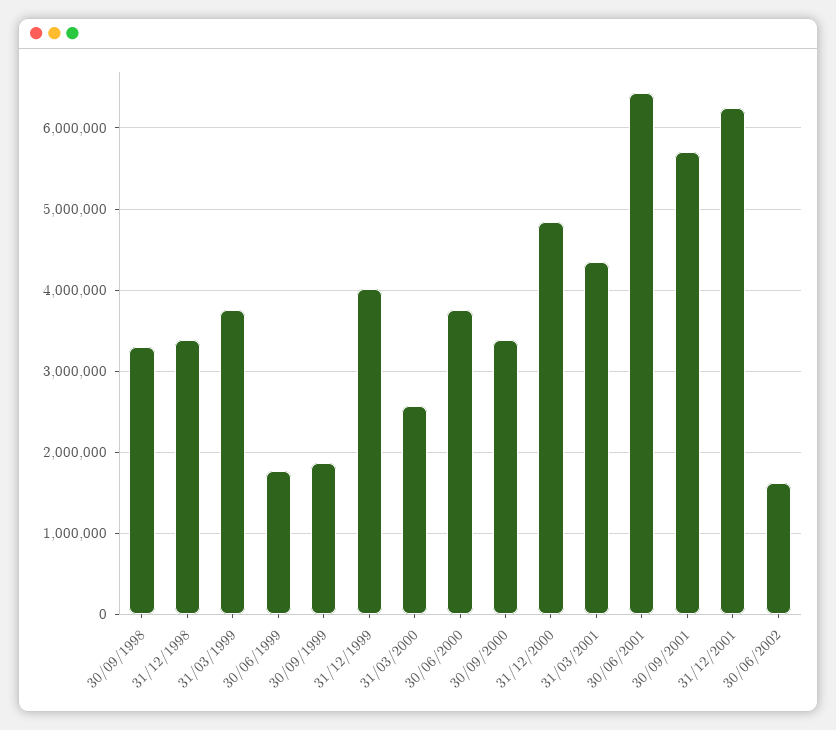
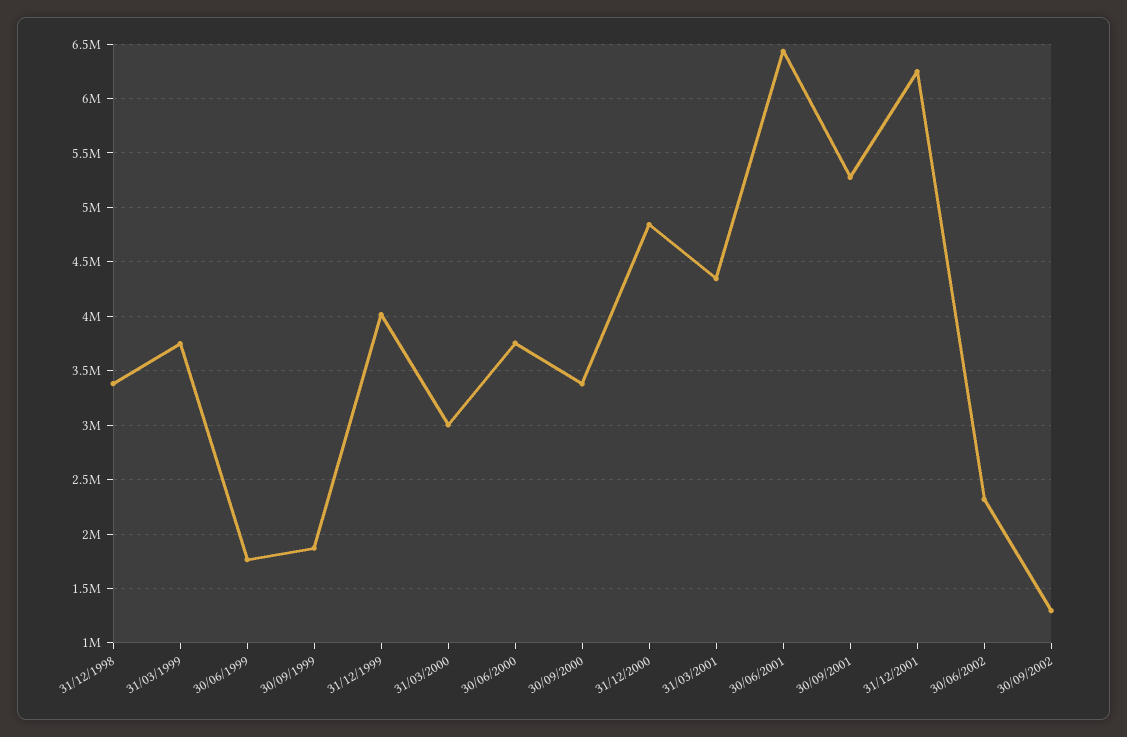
30/09/1998: 3300000 -> none
31/03/2000: 2600000 -> 3000000
30/09/2001: 5700000 -> 5300000
30/06/2002: 1600000 -> 2300000
30/09/2002: none -> 1300000

